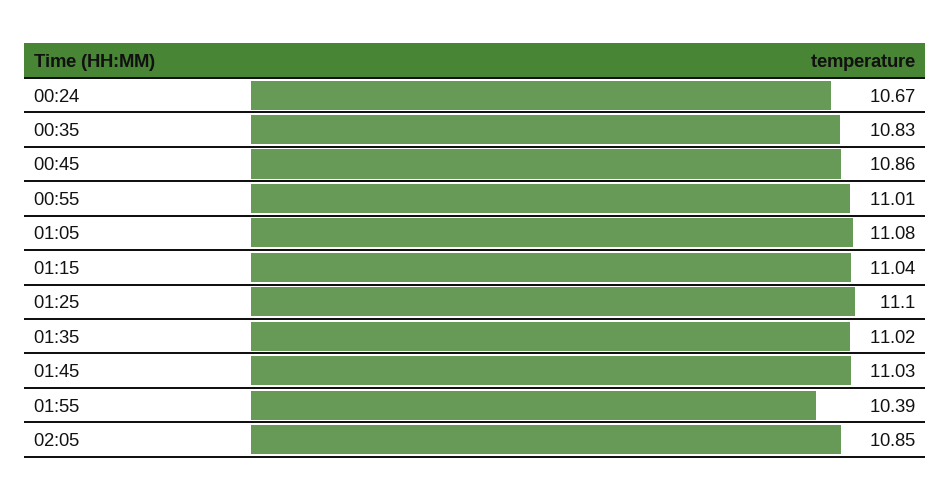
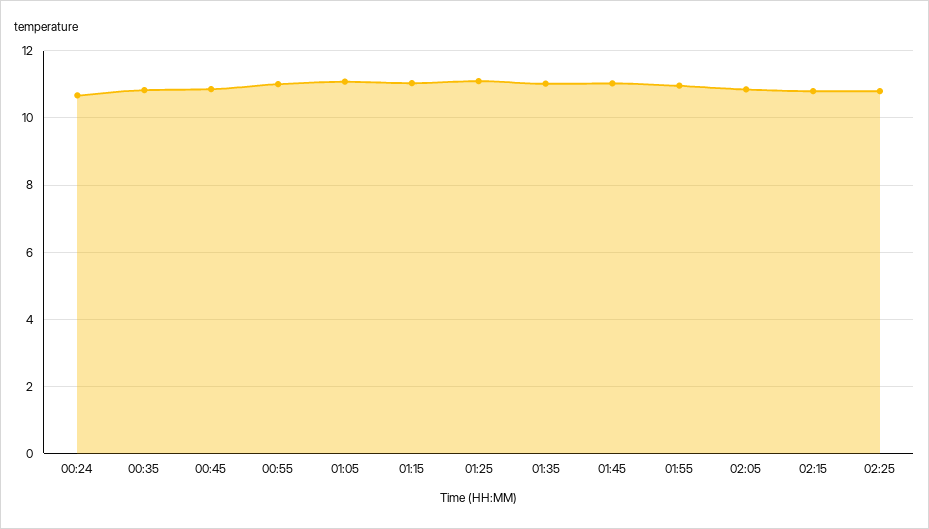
01:55: 10.39 -> 11
02:15: none -> 10.8
02:25: none -> 10.8

